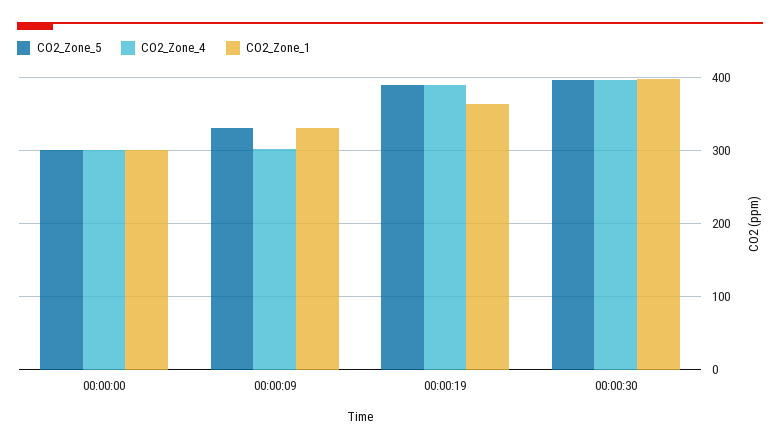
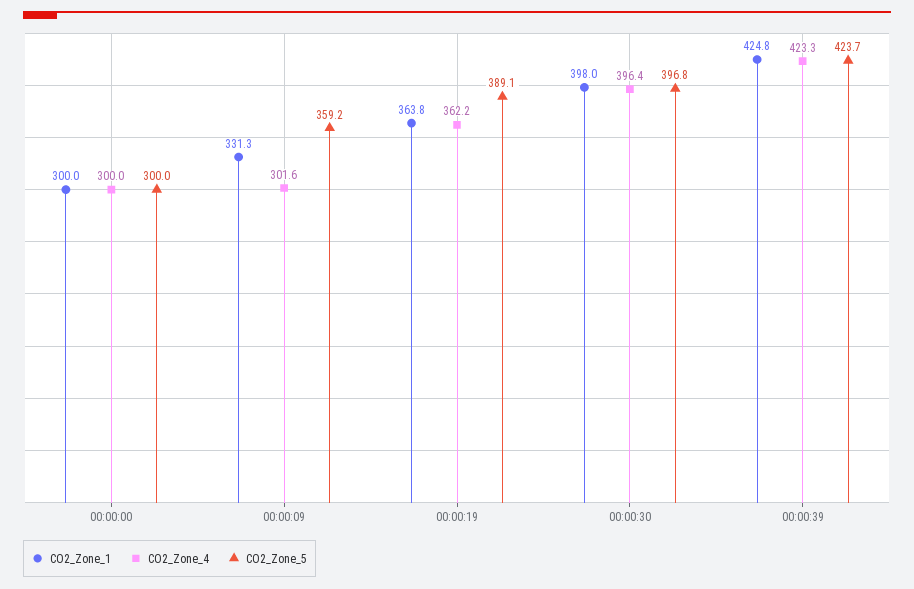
CO2_Zone_5, 00:00:09: 330 -> 359.2
CO2_Zone_4, 00:00:19: 390 -> 362.2
CO2_Zone_1, 00:00:39: none -> 424.8
CO2_Zone_4, 00:00:39: none -> 423.3
CO2_Zone_5, 00:00:39: none -> 423.7

